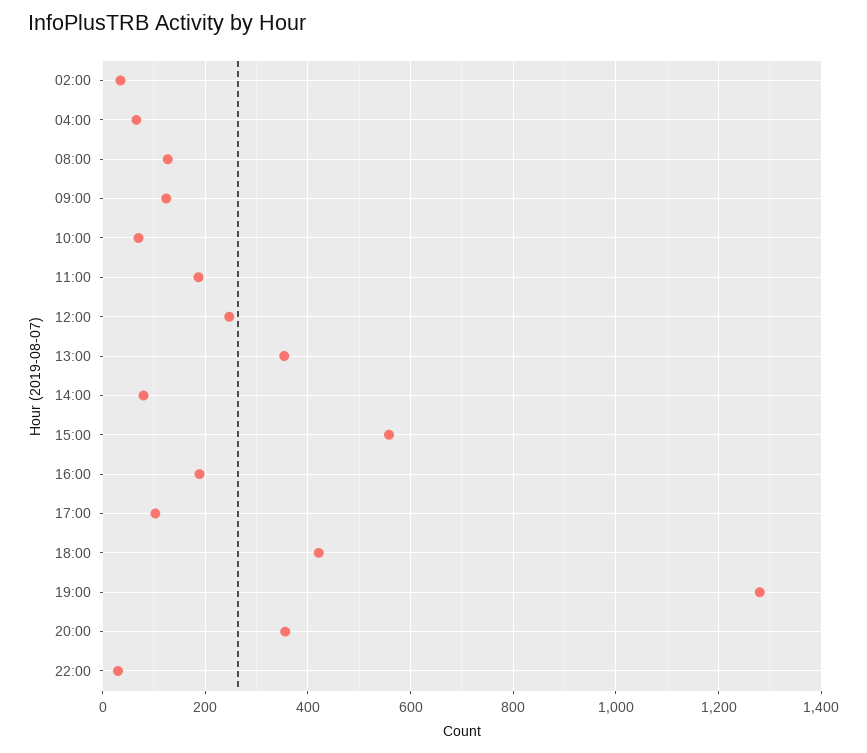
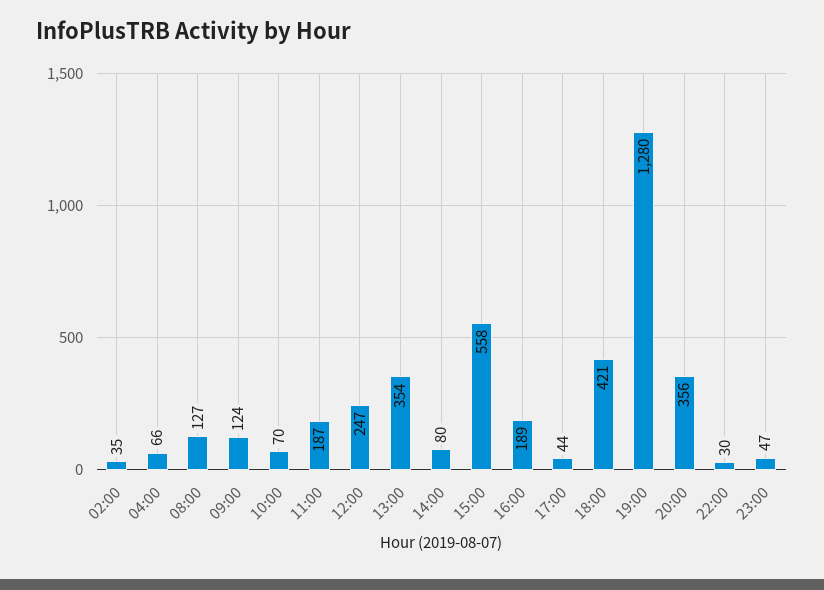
17:00: 100 -> 44
23:00: none -> 47

